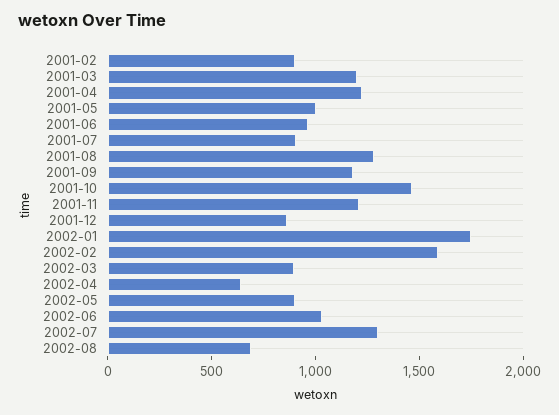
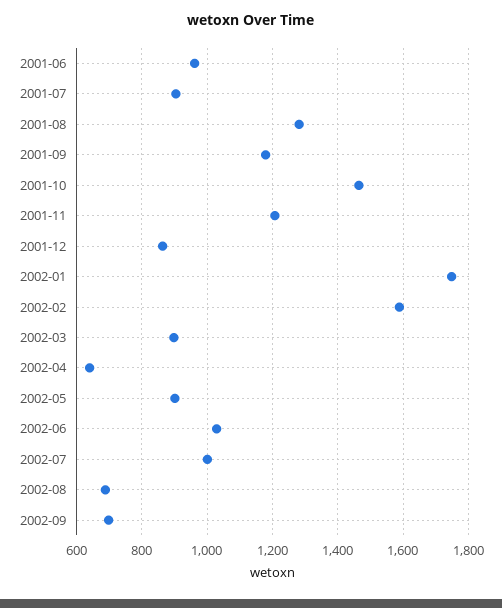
2001-02: 900 -> none
2001-03: 1200 -> none
2001-04: 1200 -> none
2001-05: 1000 -> none
2002-07: 1300 -> 1000
2002-09: none -> 700

